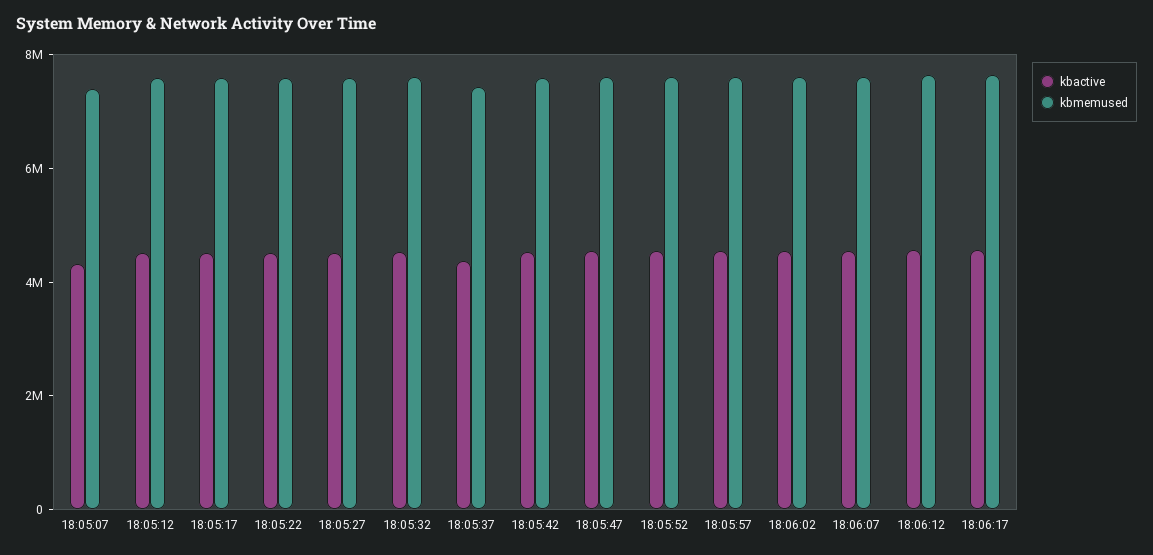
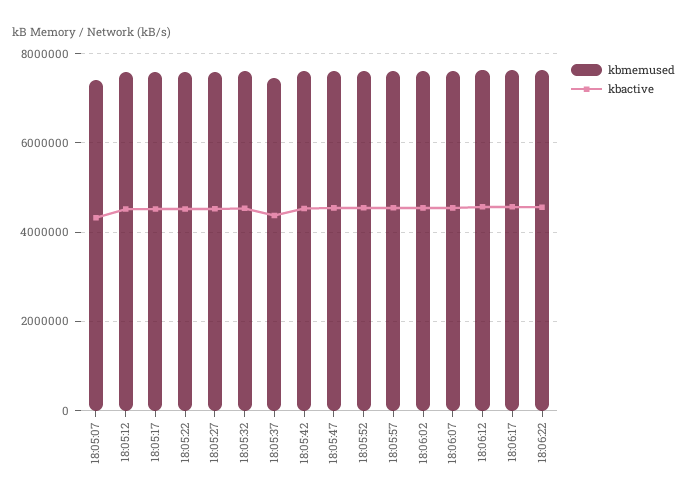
kbmemused, 18:06:22: none -> 7600000
kbactive, 18:06:22: none -> 4600000

